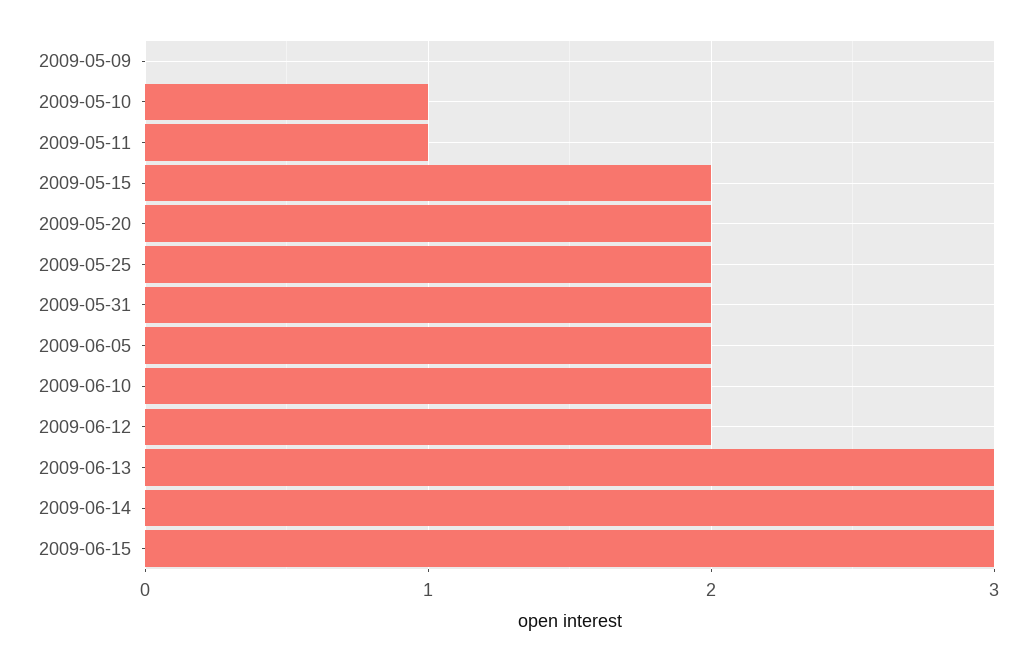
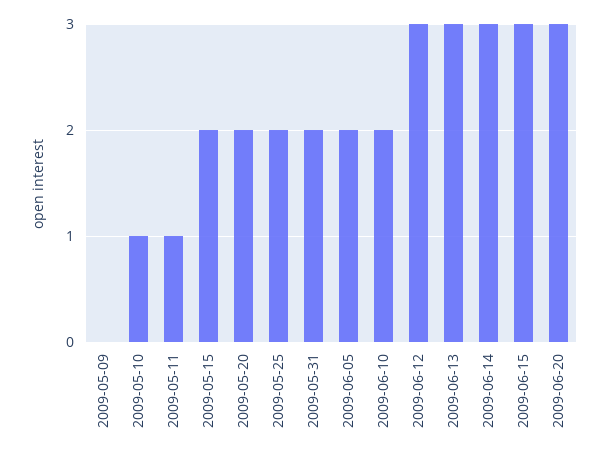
2009-06-12: 2 -> 3
2009-06-20: none -> 3

